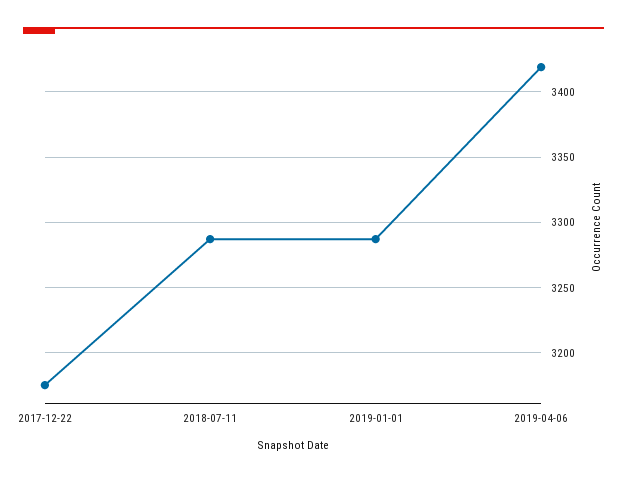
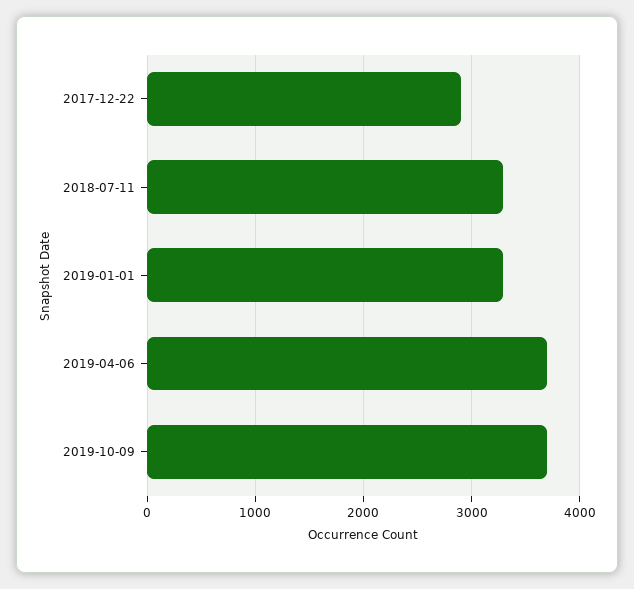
2017-12-22: 3175 -> 2900
2019-04-06: 3420 -> 3700
2019-10-09: none -> 3700

